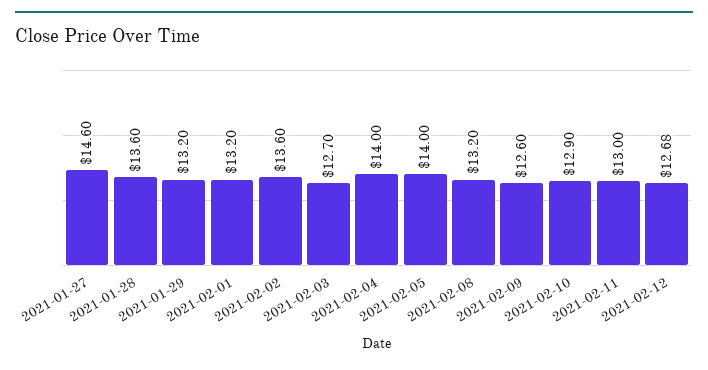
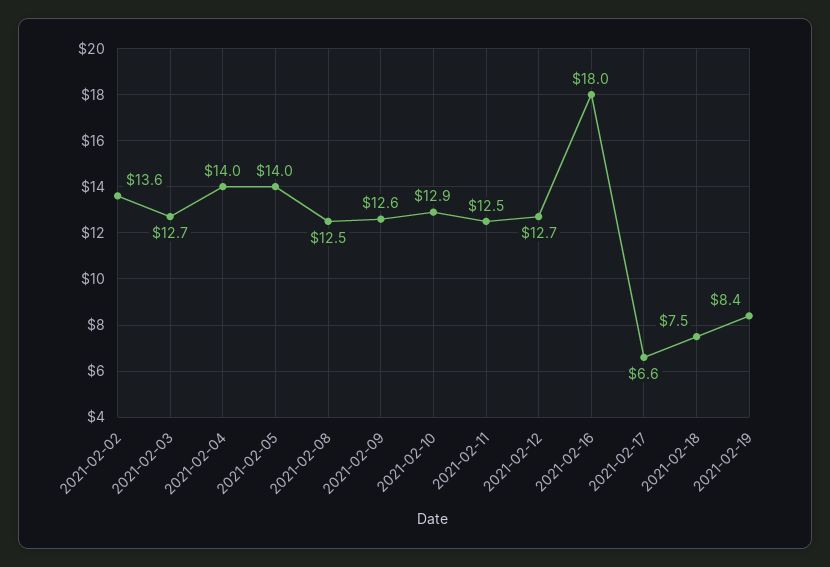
2021-01-27: 14.6 -> none
2021-01-28: 13.6 -> none
2021-01-29: 13.2 -> none
2021-02-01: 13.2 -> none
2021-02-08: 13.2 -> 12.5
2021-02-11: 13 -> 12.5
2021-02-16: none -> 18
2021-02-17: none -> 6.6
2021-02-18: none -> 7.5
2021-02-19: none -> 8.4

